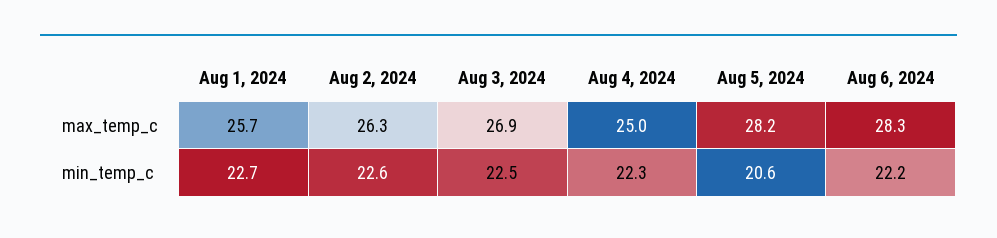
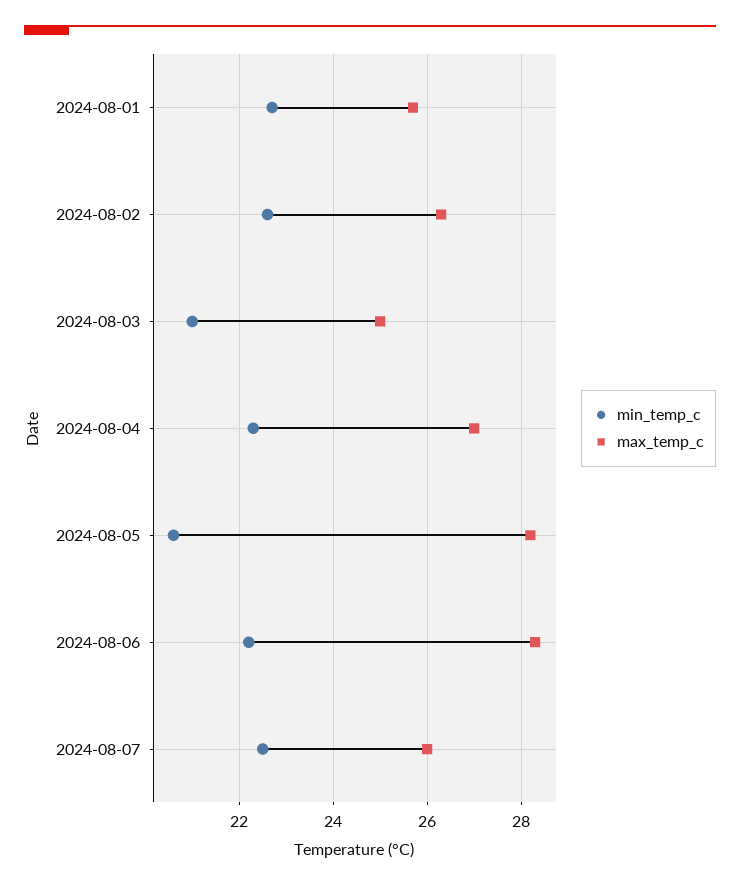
max_temp_c, Aug 3, 2024: 26.9 -> 25
max_temp_c, Aug 4, 2024: 25 -> 27
min_temp_c, Aug 3, 2024: 22.5 -> 21
min_temp_c, 2024-08-07: none -> 22.5
max_temp_c, 2024-08-07: none -> 26

